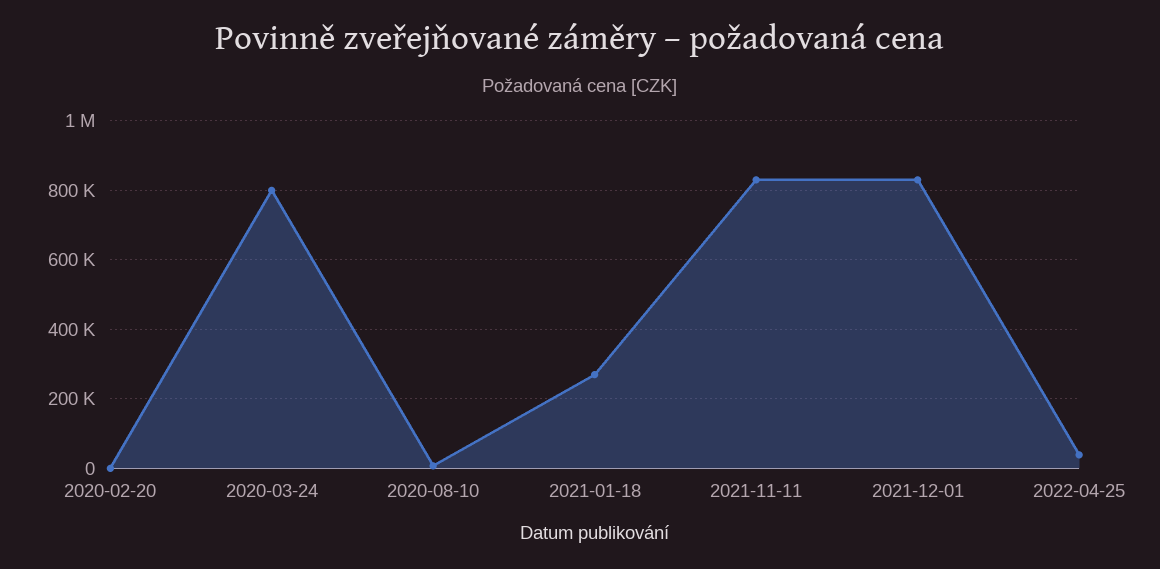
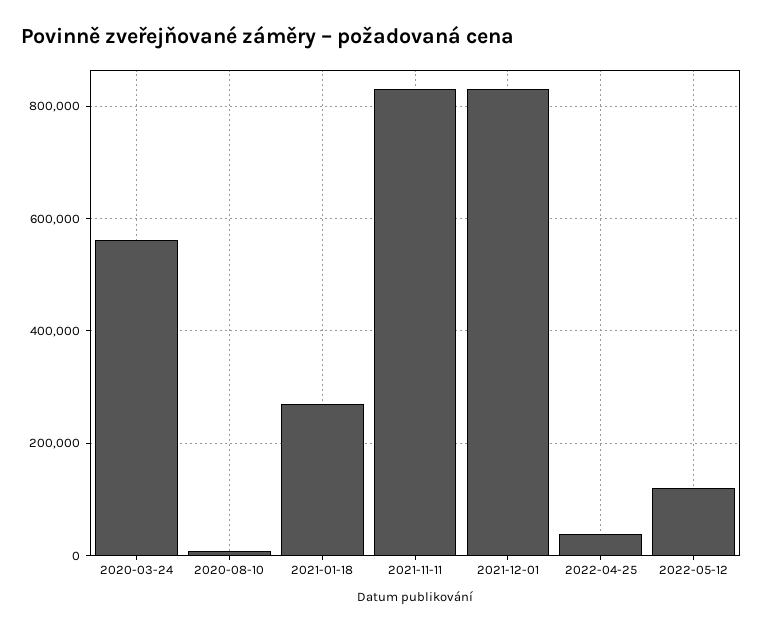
2020-02-20: 0 -> none
2020-03-24: 800000 -> 560000
2022-05-12: none -> 120000

